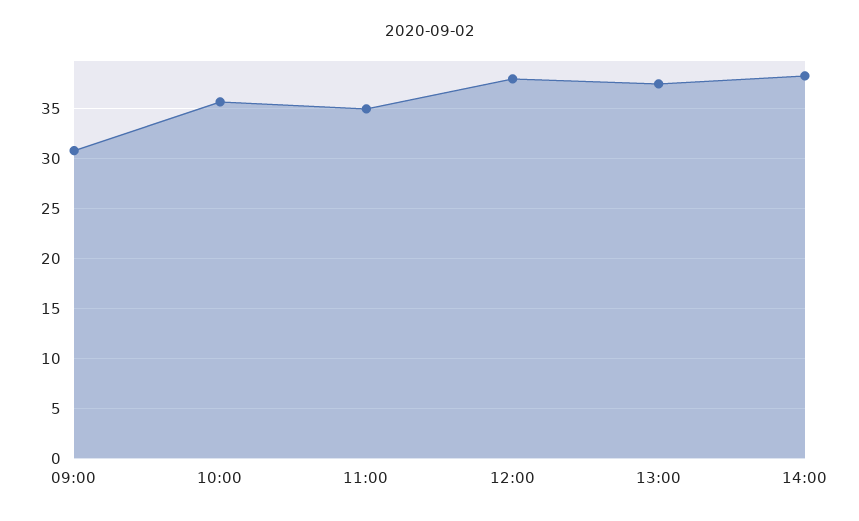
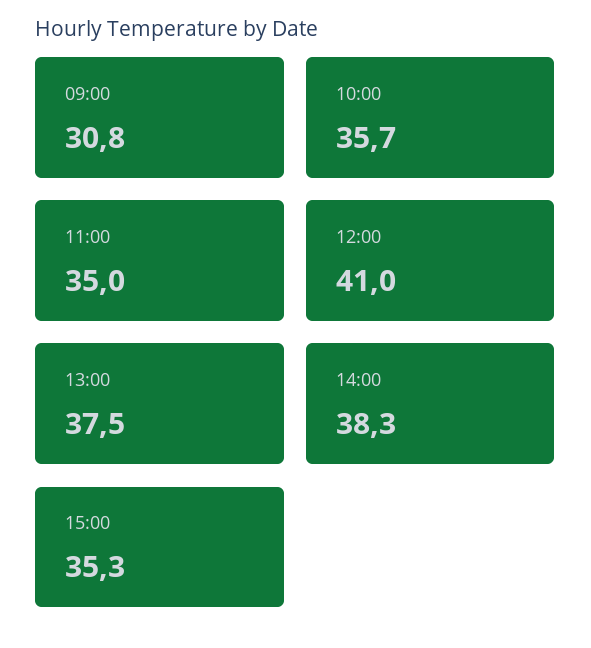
12:00: 38 -> 41
15:00: none -> 35.3

